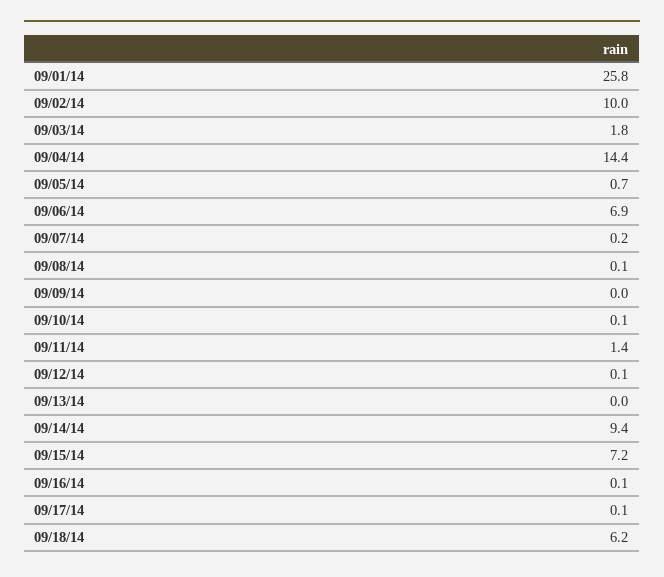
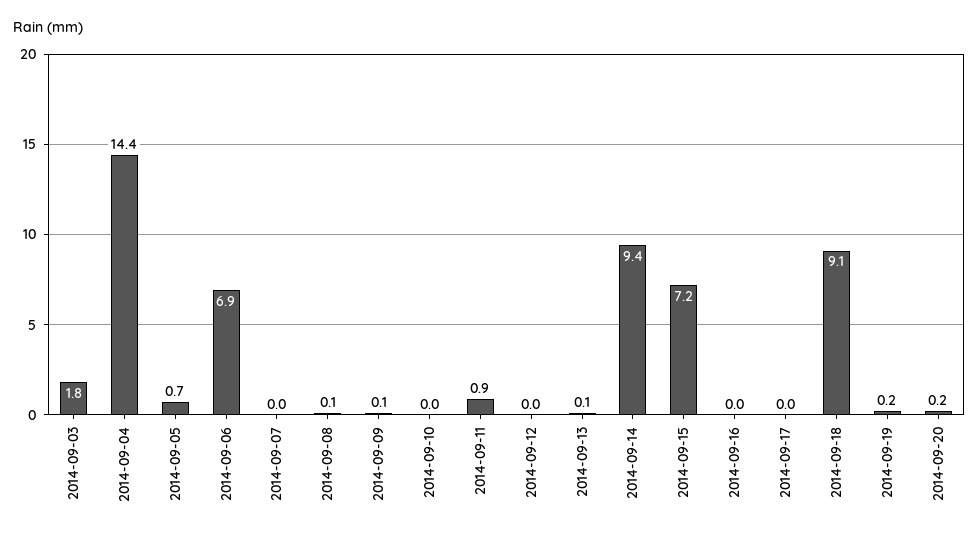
09/01/14: 25.8 -> none
09/02/14: 10 -> none
09/07/14: 0.2 -> 0
09/09/14: 0 -> 0.1
09/10/14: 0.1 -> 0
09/11/14: 1.4 -> 0.9
09/12/14: 0.1 -> 0
09/13/14: 0 -> 0.1
09/16/14: 0.1 -> 0
09/17/14: 0.1 -> 0
09/18/14: 6.2 -> 9.1
2014-09-19: none -> 0.2
2014-09-20: none -> 0.2

